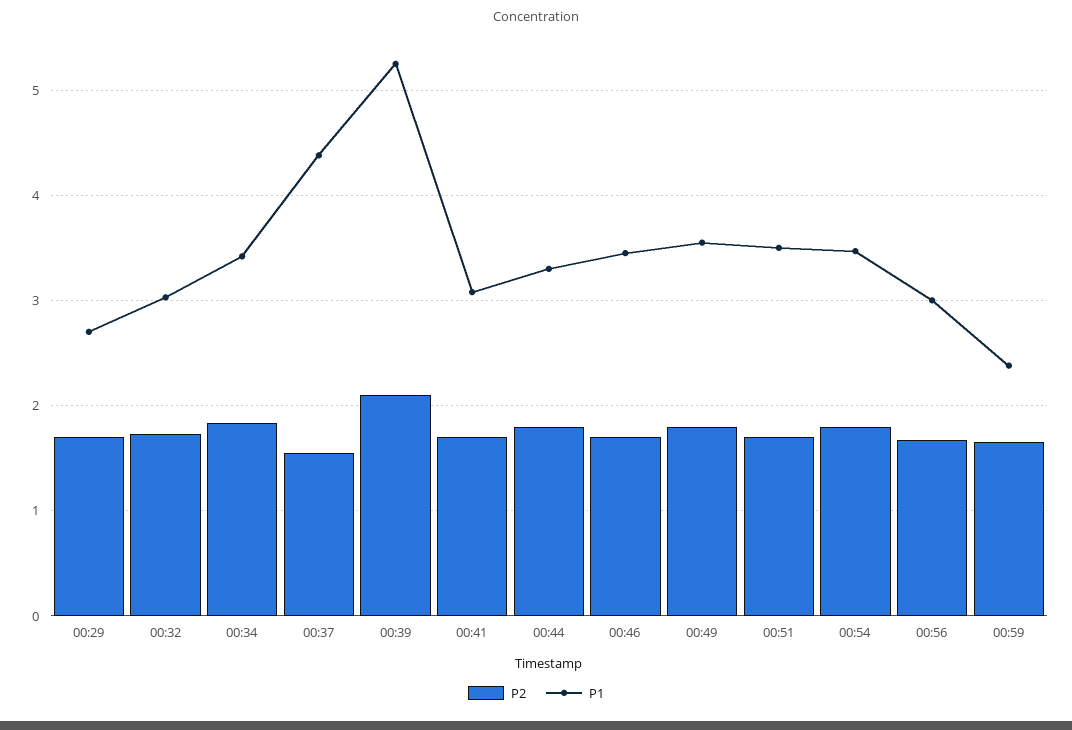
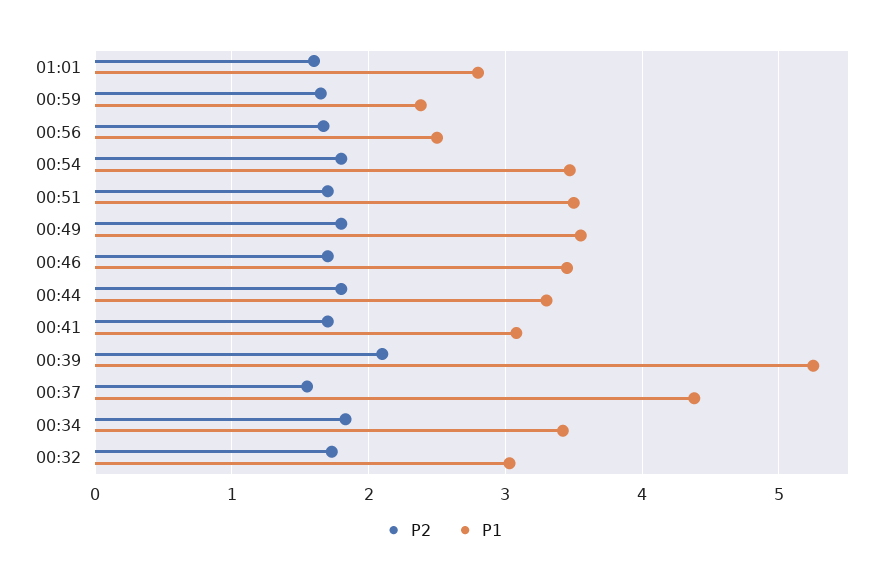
P2, 00:29: 1.7 -> none
P1, 00:29: 2.7 -> none
P1, 00:56: 3 -> 2.5
P2, 01:01: none -> 1.6
P1, 01:01: none -> 2.8

